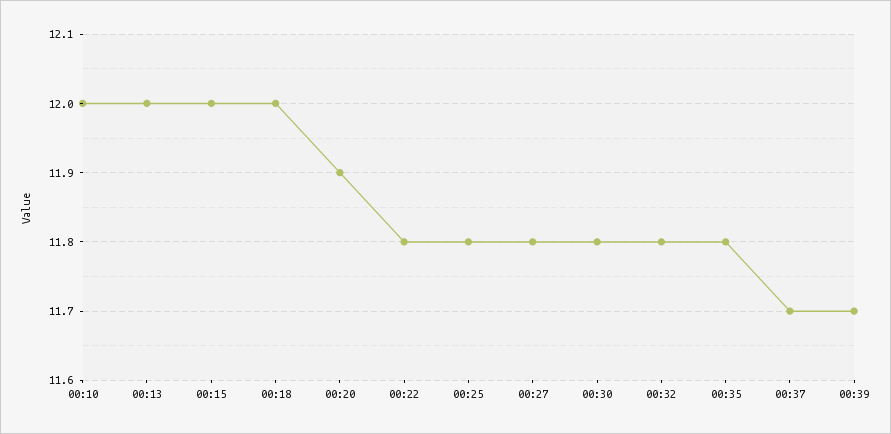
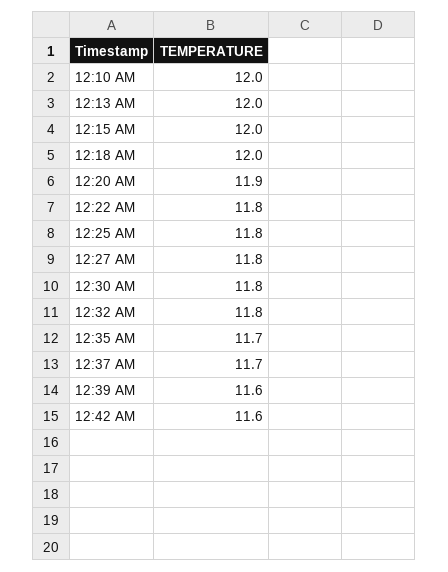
00:35: 11.8 -> 11.7
00:39: 11.7 -> 11.6
12:42 AM: none -> 11.6

